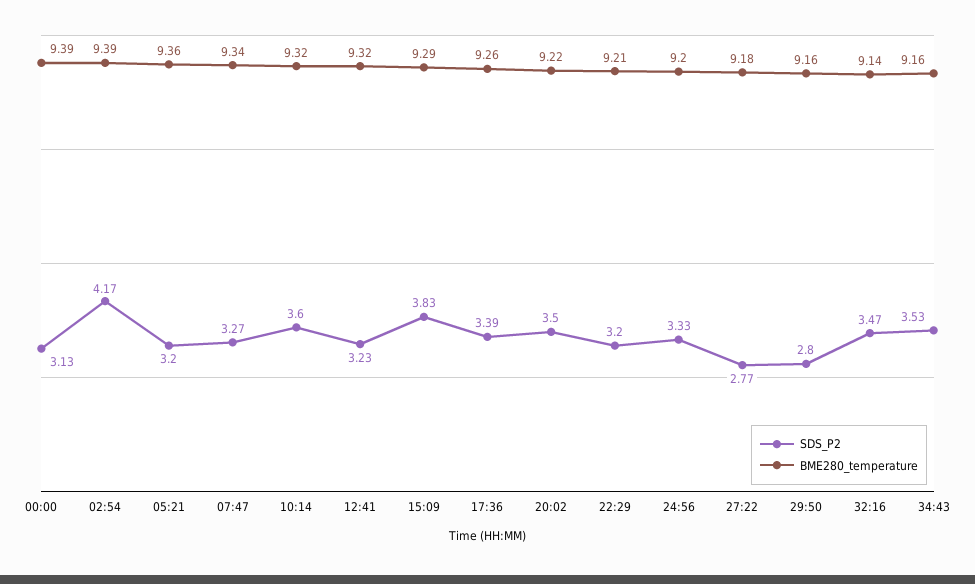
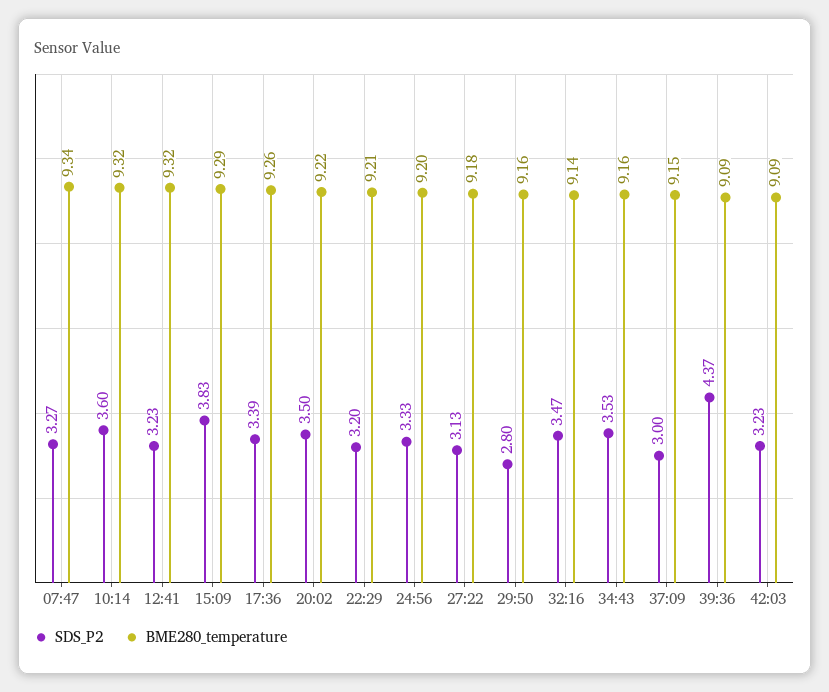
SDS_P2, 00:00: 3.13 -> none
BME280_temperature, 00:00: 9.39 -> none
SDS_P2, 02:54: 4.17 -> none
BME280_temperature, 02:54: 9.39 -> none
SDS_P2, 05:21: 3.2 -> none
BME280_temperature, 05:21: 9.36 -> none
SDS_P2, 27:22: 2.77 -> 3.13
SDS_P2, 37:09: none -> 3
BME280_temperature, 37:09: none -> 9.15
SDS_P2, 39:36: none -> 4.37
BME280_temperature, 39:36: none -> 9.09
SDS_P2, 42:03: none -> 3.23
BME280_temperature, 42:03: none -> 9.09

